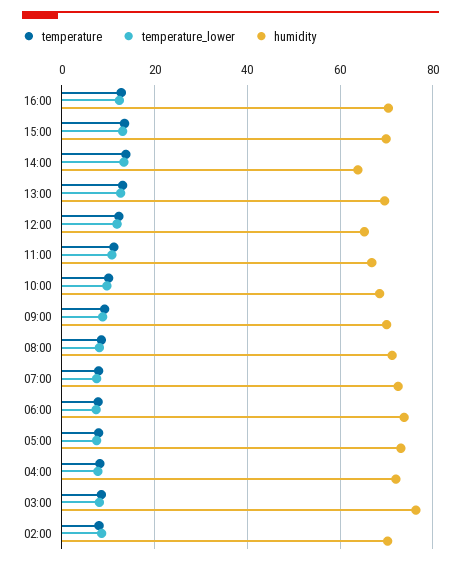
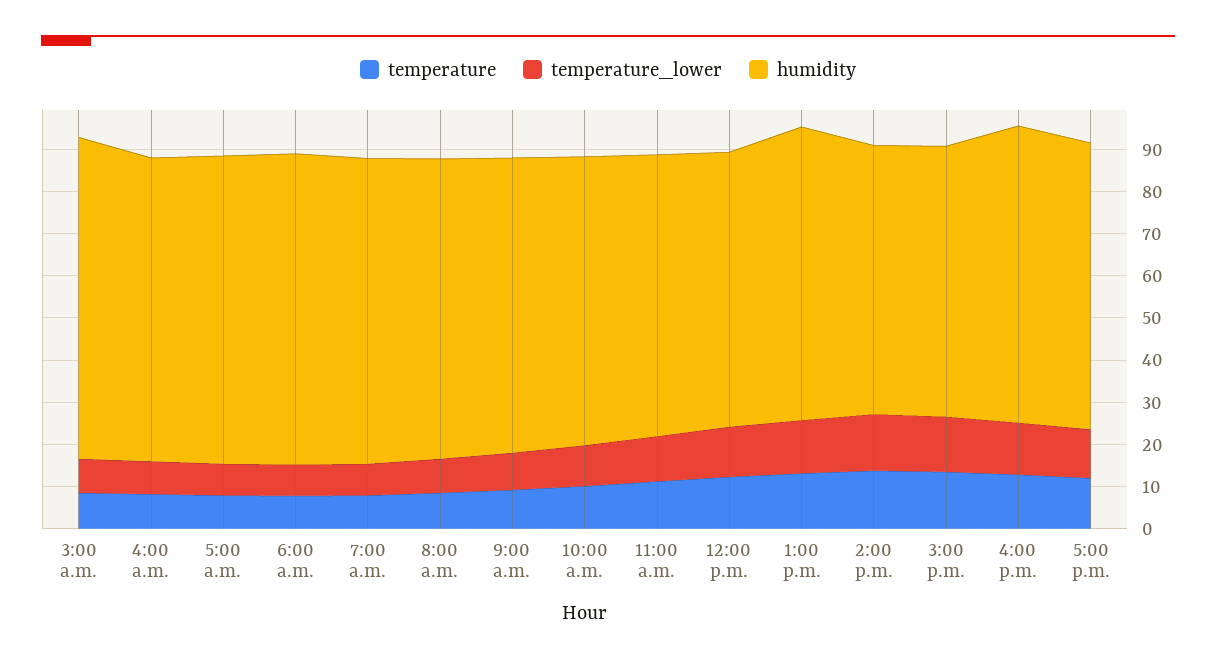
humidity, 15:00: 70 -> 64
temperature, 02:00: 8 -> none
temperature_lower, 02:00: 8 -> none
humidity, 02:00: 70 -> none
temperature, 5:00 p.m.: none -> 12
temperature_lower, 5:00 p.m.: none -> 12
humidity, 5:00 p.m.: none -> 68

